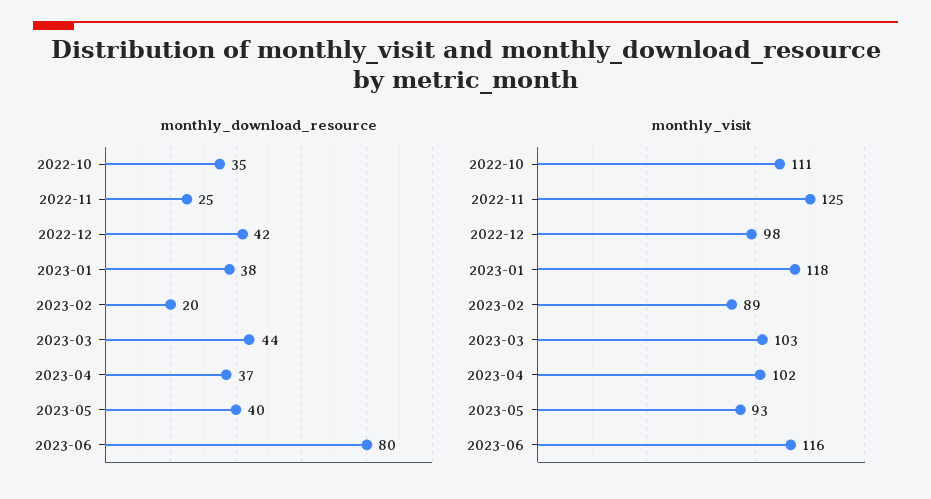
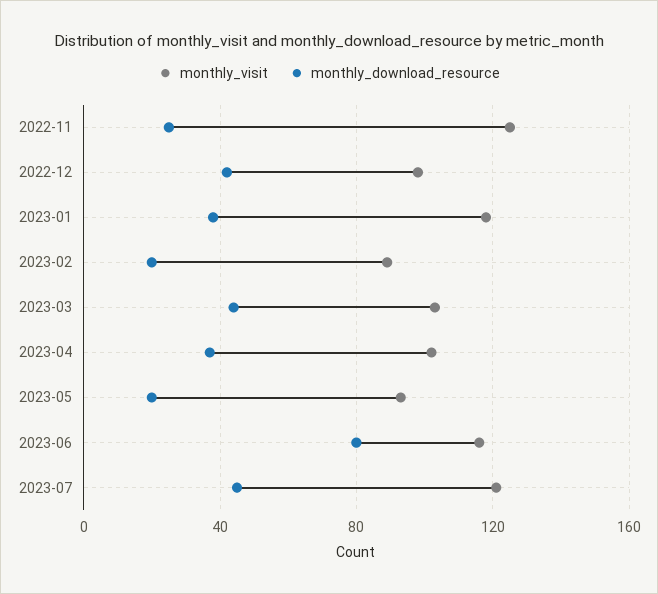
monthly_download_resource, 2022-10: 35 -> none
monthly_download_resource, 2023-05: 40 -> 20
monthly_visit, 2022-10: 111 -> none
monthly_visit, 2023-07: none -> 120
monthly_download_resource, 2023-07: none -> 45

